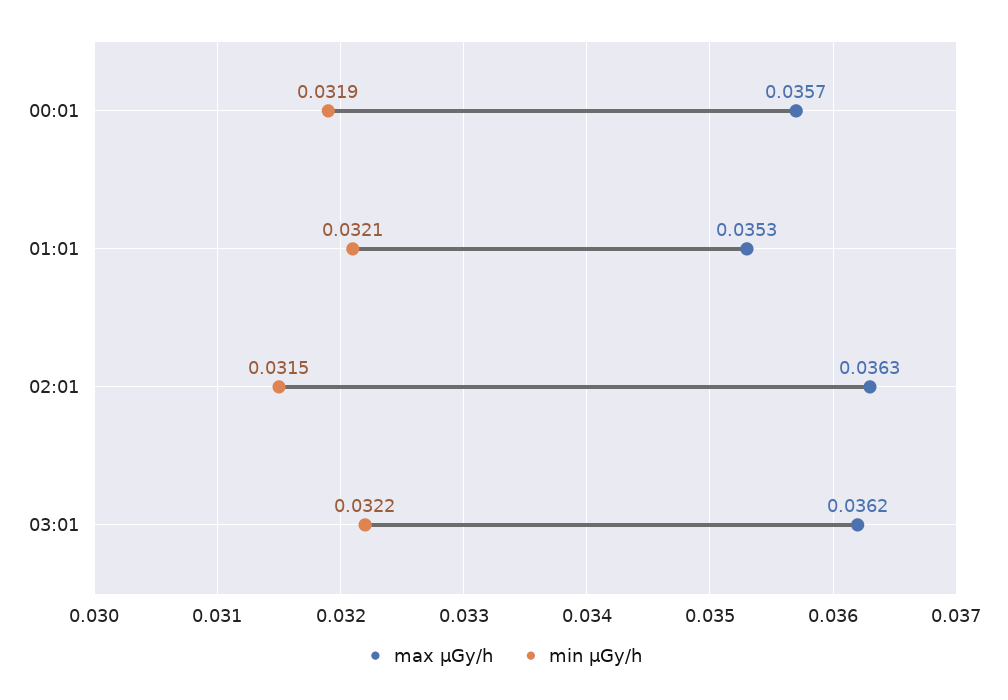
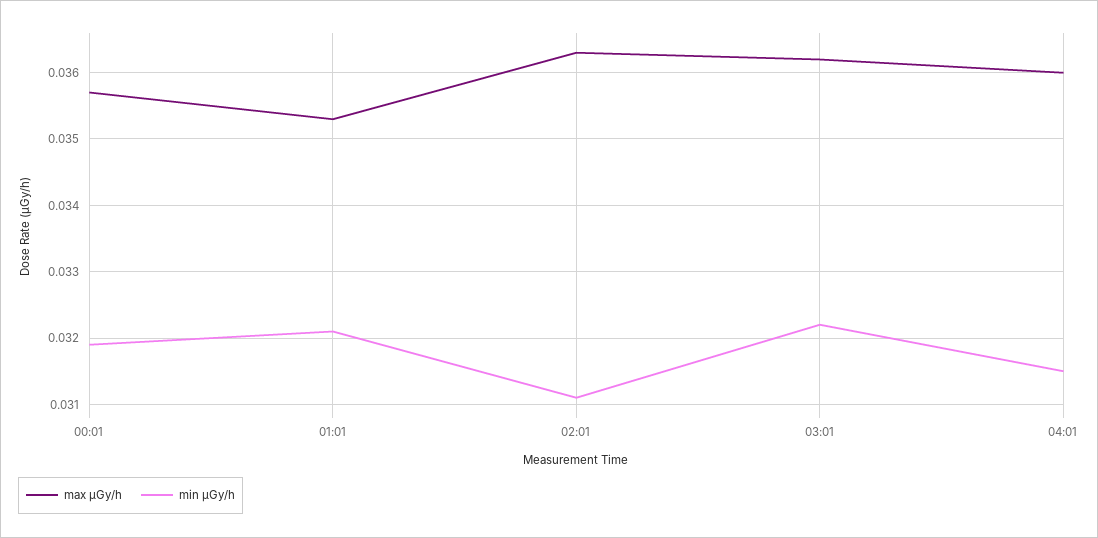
min μGy/h, 02:01: 0.0315 -> 0.0311
max μGy/h, 04:01: none -> 0.036
min μGy/h, 04:01: none -> 0.0315

